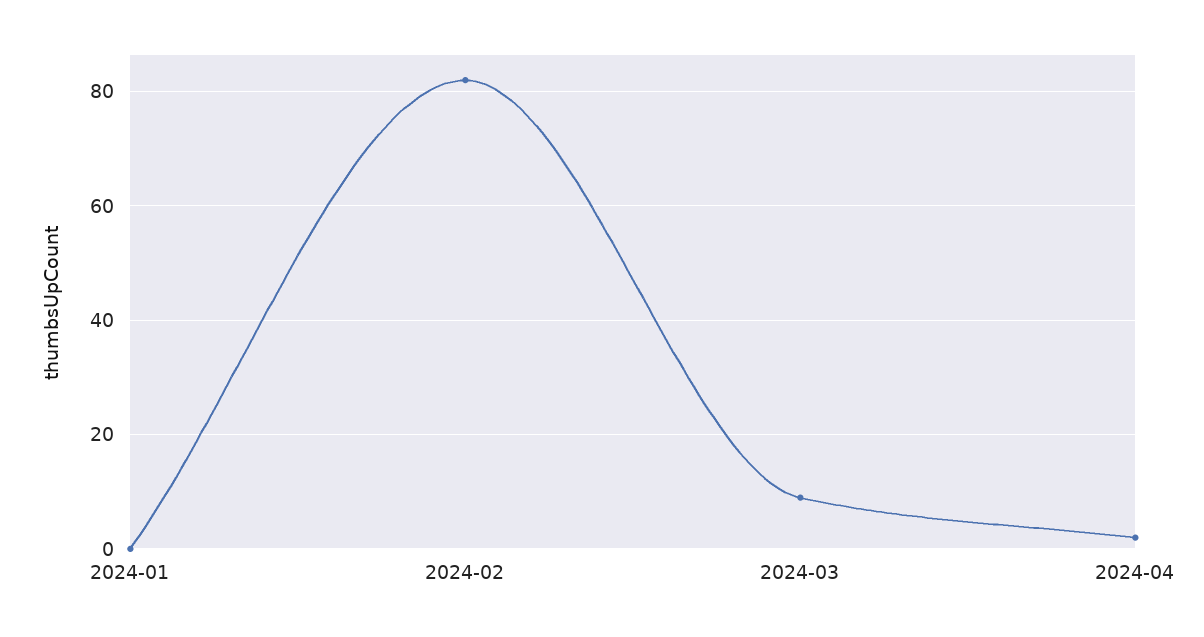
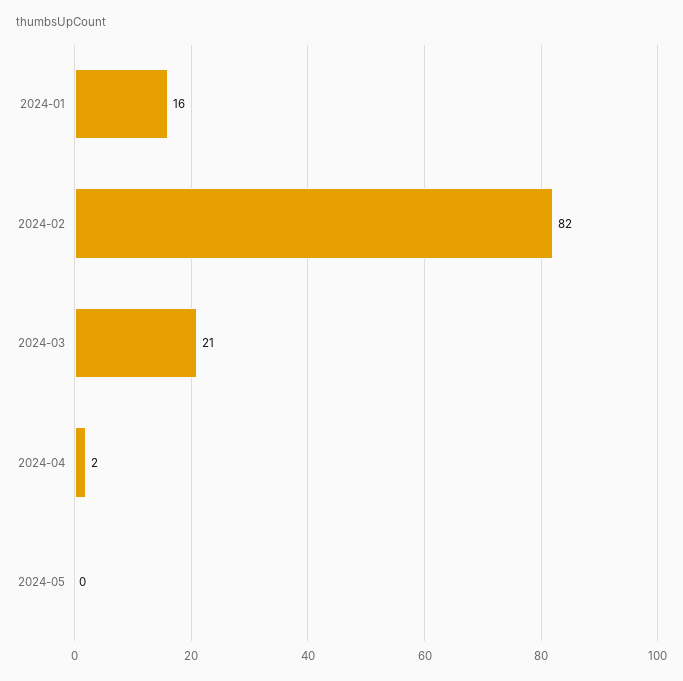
2024-01: 0 -> 16
2024-03: 10 -> 21
2024-05: none -> 0

